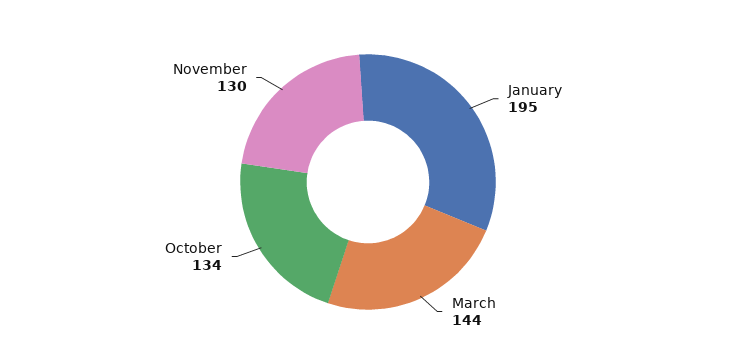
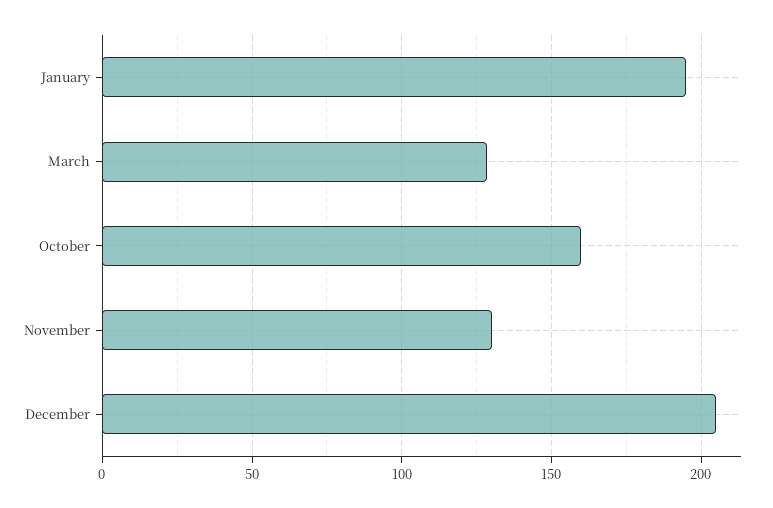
March: 144 -> 130
October: 134 -> 160
December: none -> 205

